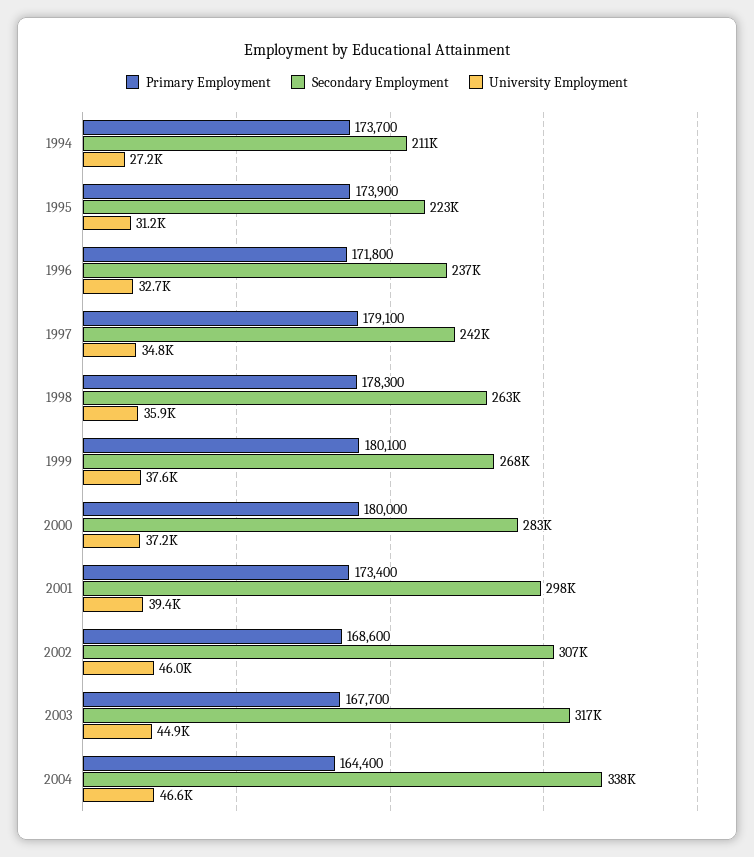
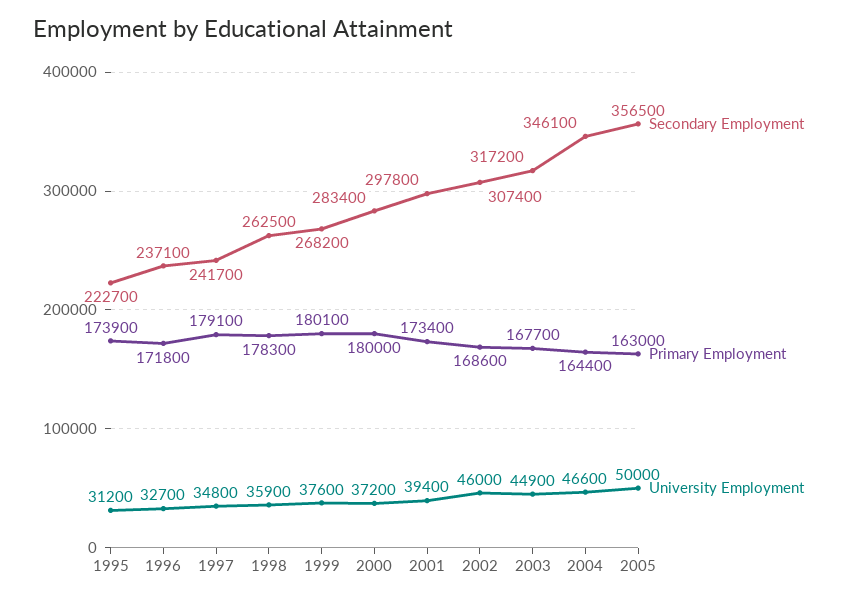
Primary Employment, 1994: 173700 -> none
Secondary Employment, 1994: 211000 -> none
University Employment, 1994: 27200 -> none
Secondary Employment, 2004: 338000 -> 346100
Secondary Employment, 2005: none -> 356500
Primary Employment, 2005: none -> 163000
University Employment, 2005: none -> 50000

